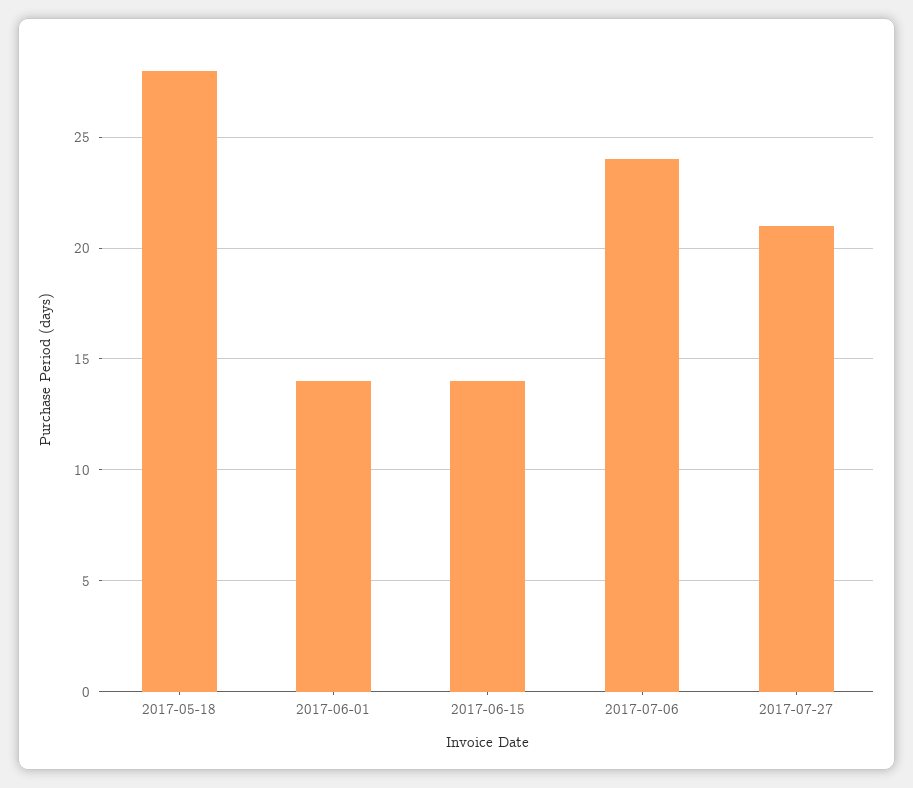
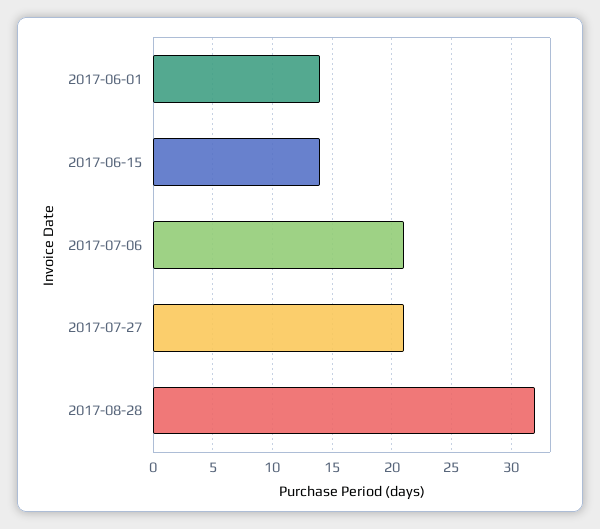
2017-05-18: 28 -> none
2017-07-06: 24 -> 21
2017-08-28: none -> 32

